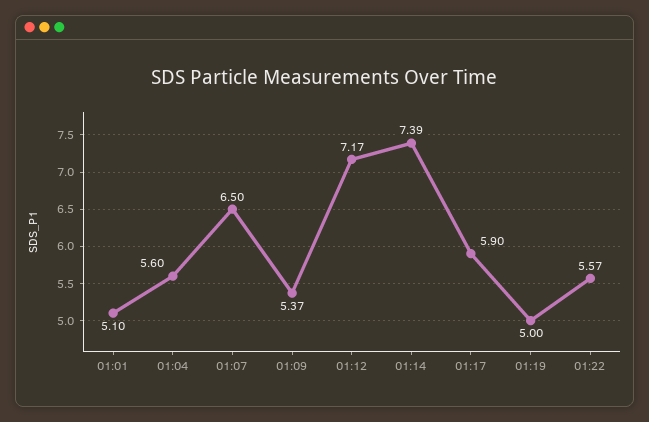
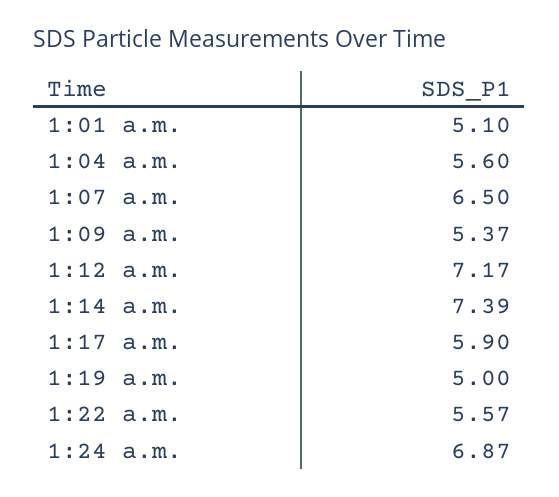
1:24 a.m.: none -> 6.87

